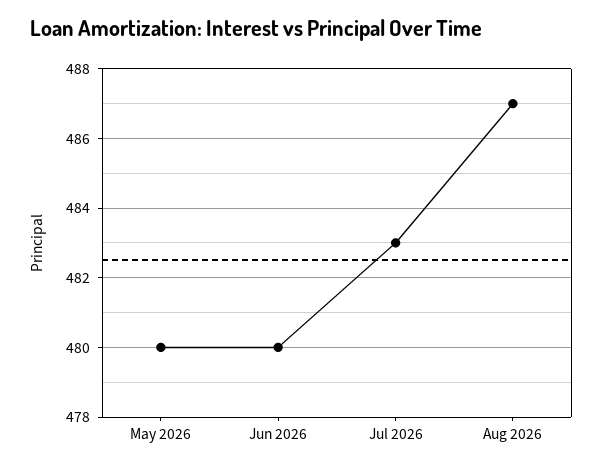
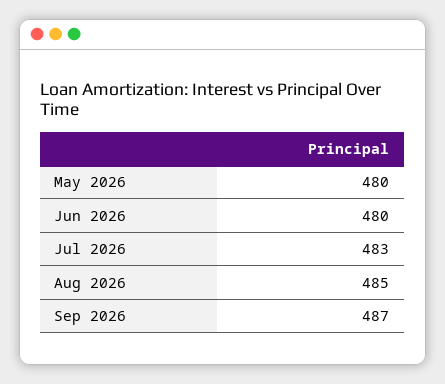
Aug 2026: 487 -> 485
Sep 2026: none -> 487

